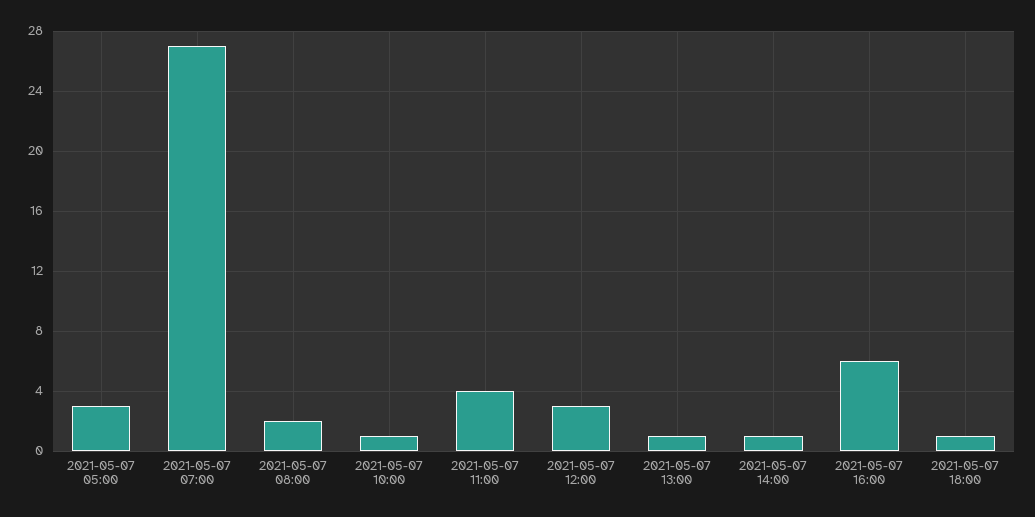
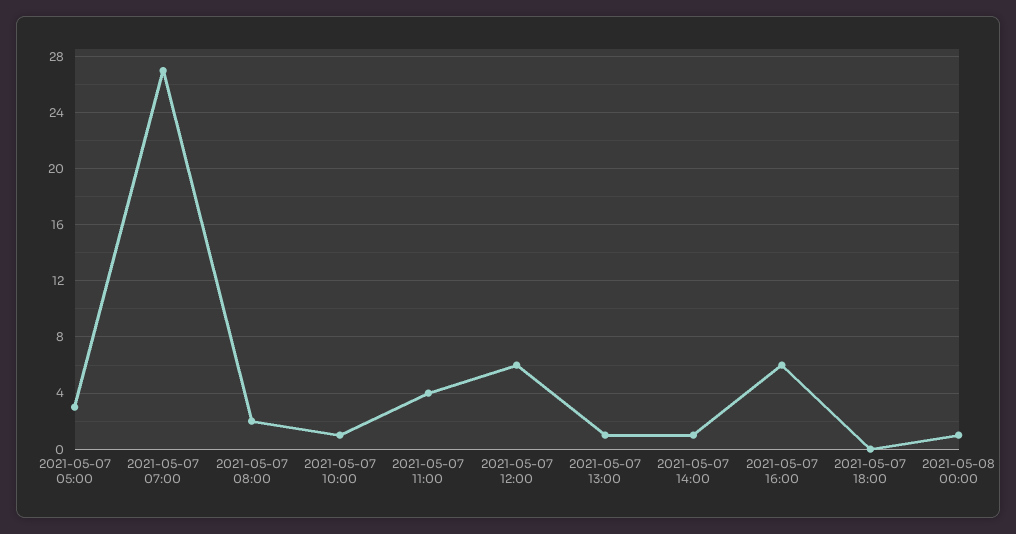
2021-05-07 12:00: 3 -> 6
2021-05-07 18:00: 1 -> 0
2021-05-08 00:00: none -> 1

